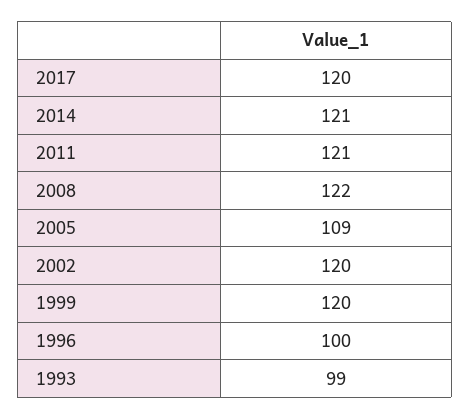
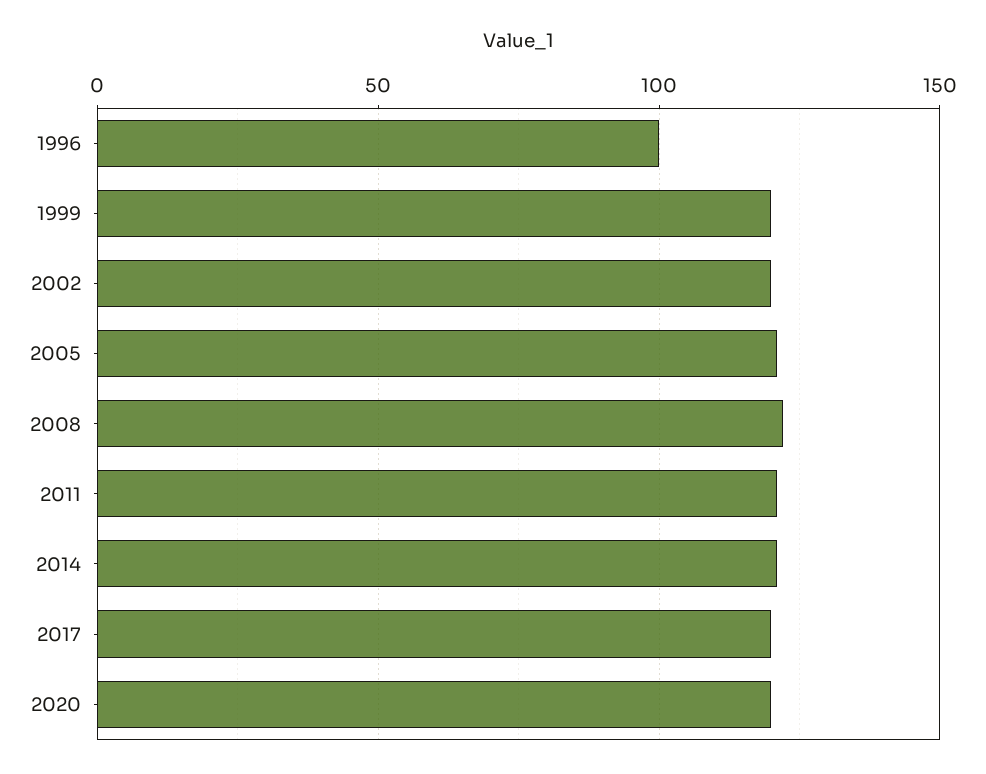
2005: 109 -> 120
1993: 99 -> none
2020: none -> 120

